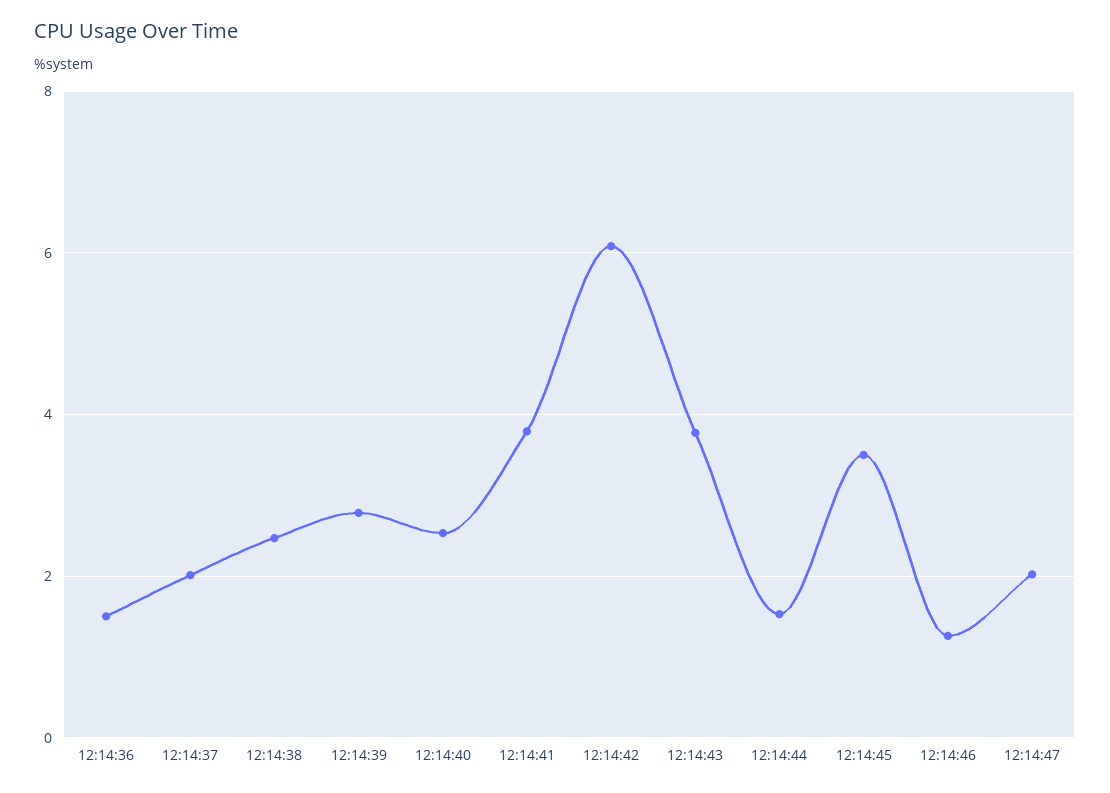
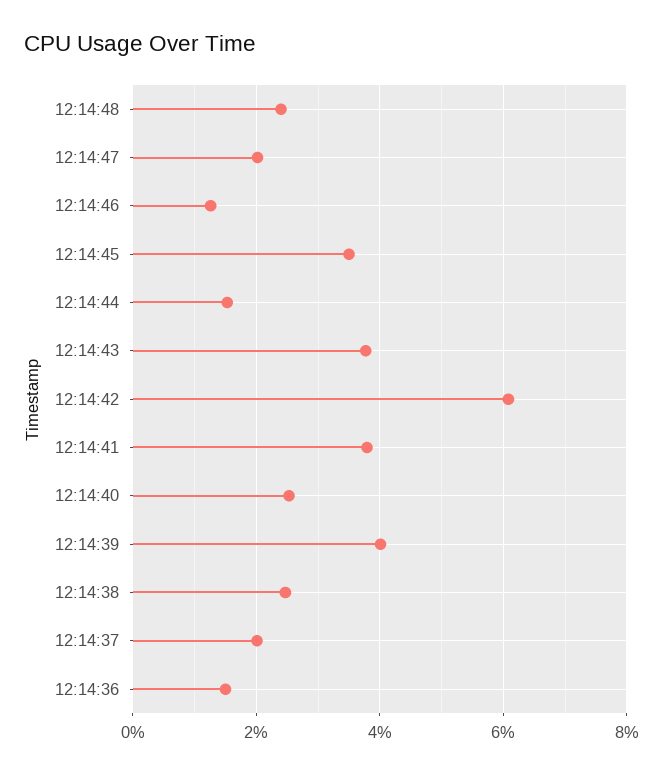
12:14:39: 2.8 -> 4
12:14:48: none -> 2.4

